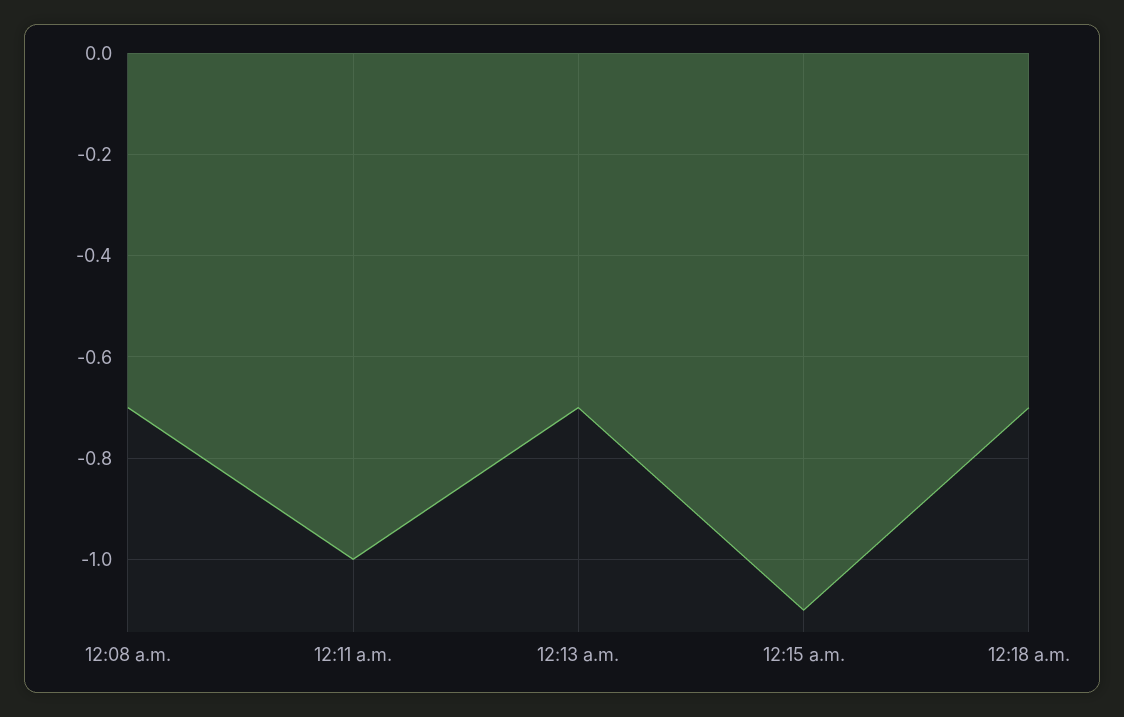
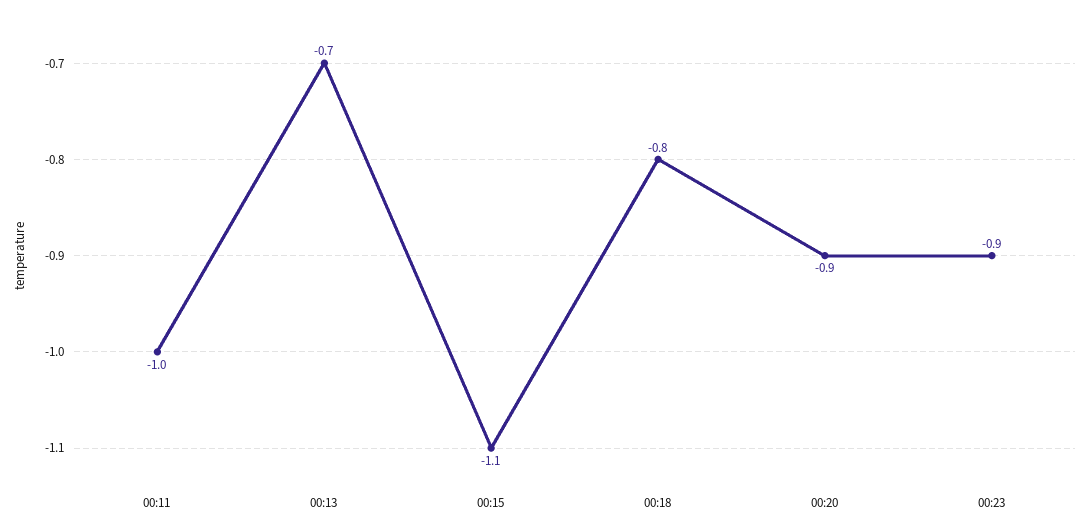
12:08 a.m.: -0.7 -> none
12:18 a.m.: -0.7 -> -0.8
00:20: none -> -0.9
00:23: none -> -0.9

